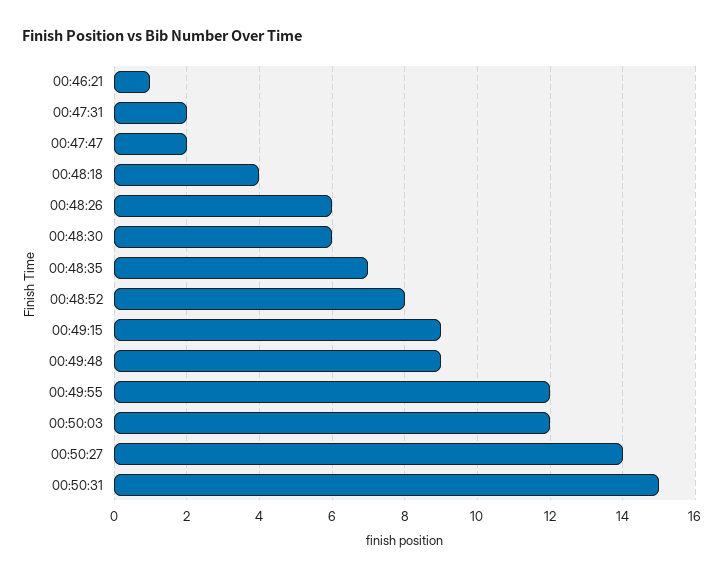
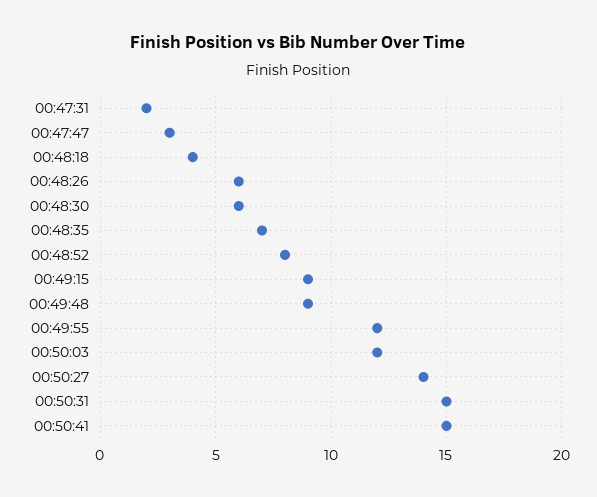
00:46:21: 1 -> none
00:47:47: 2 -> 3
00:50:41: none -> 15

